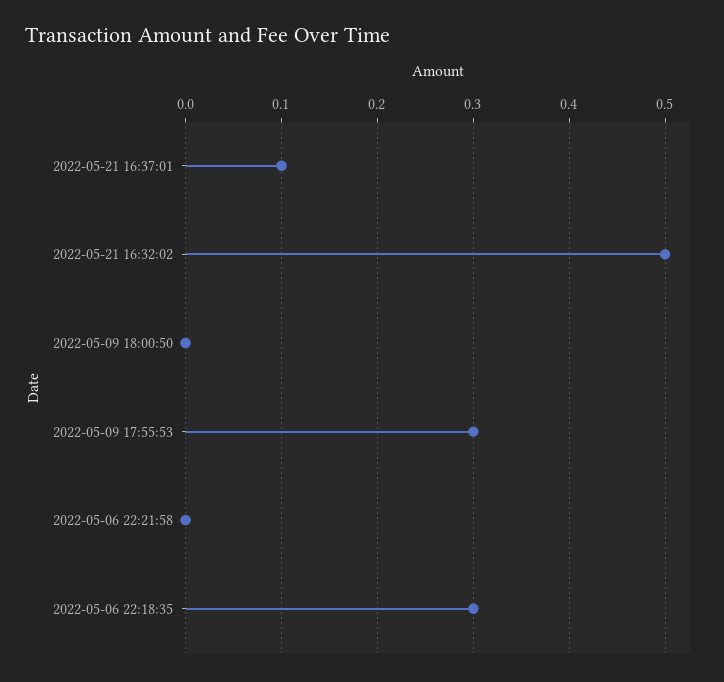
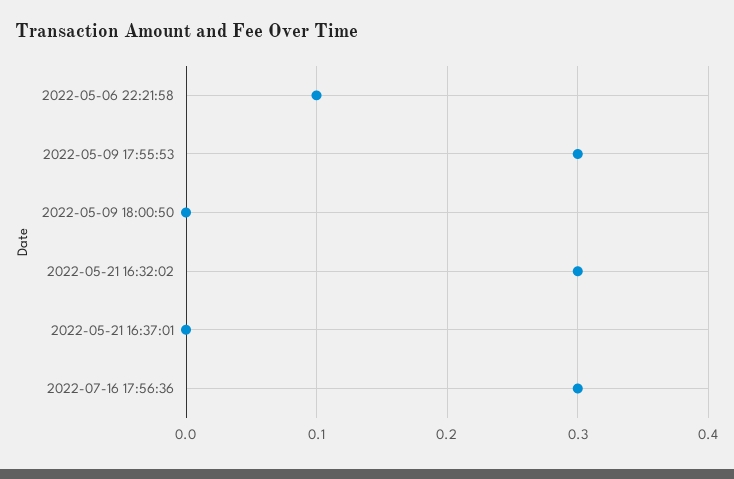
2022-05-21 16:37:01: 0.1 -> 0
2022-05-21 16:32:02: 0.5 -> 0.3
2022-05-06 22:21:58: 0 -> 0.1
2022-05-06 22:18:35: 0.3 -> none
2022-07-16 17:56:36: none -> 0.3

